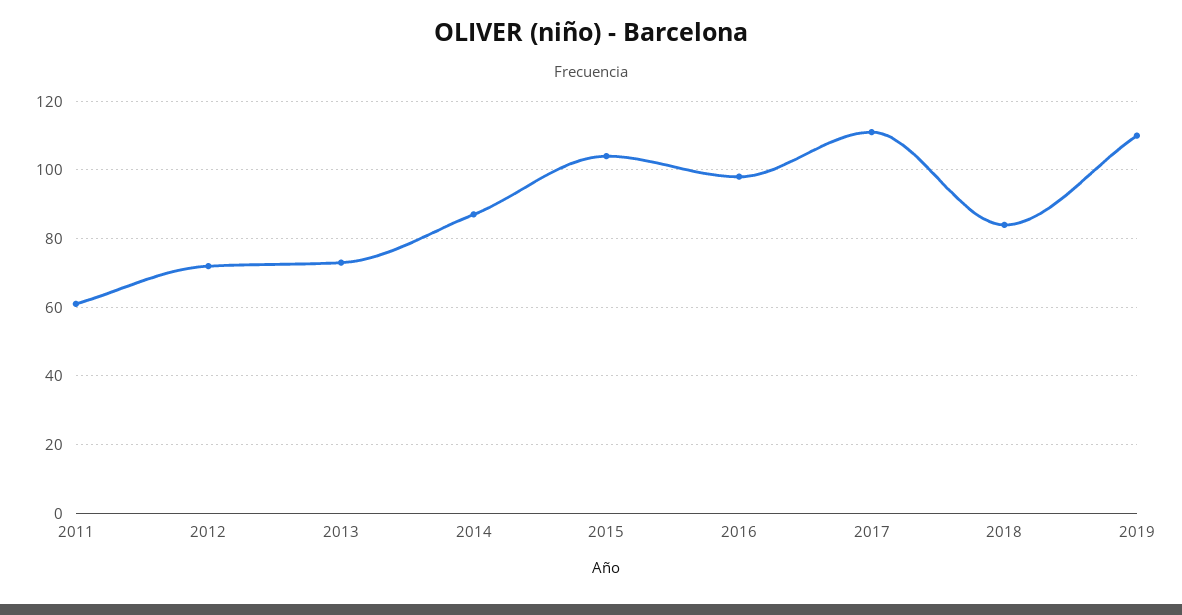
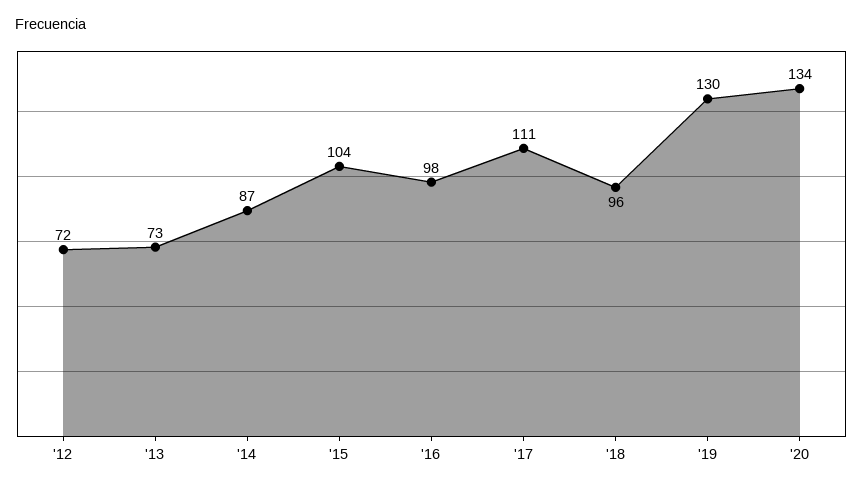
2011: 60 -> none
2018: 85 -> 96
2019: 110 -> 130
'20: none -> 134

